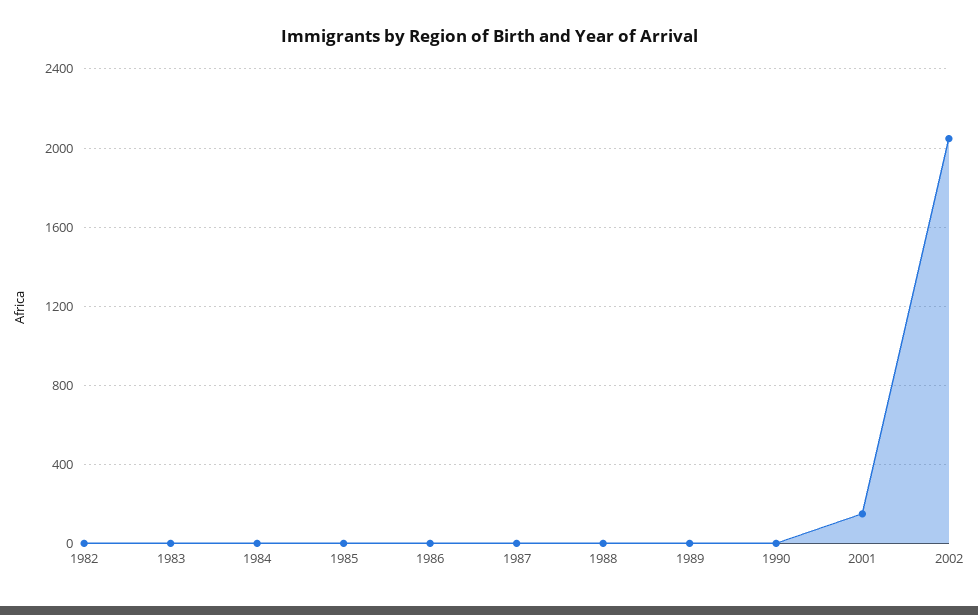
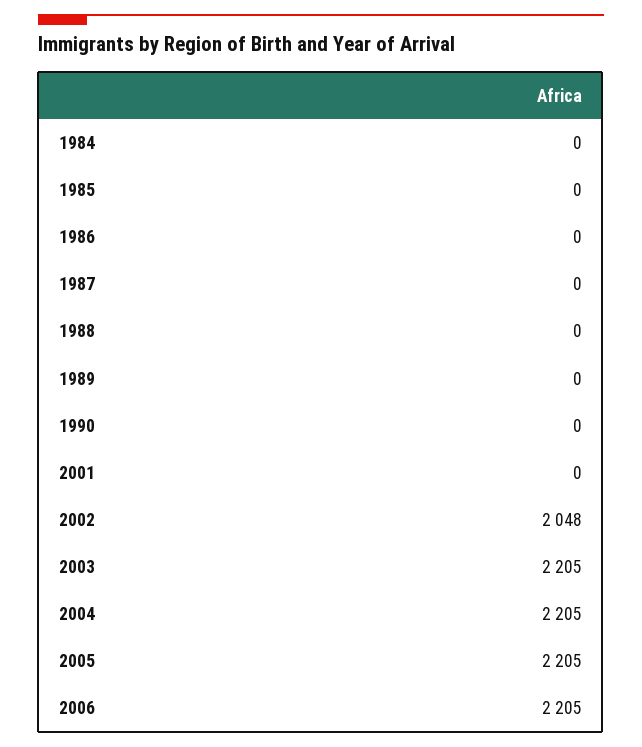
1982: 0 -> none
1983: 0 -> none
2001: 150 -> 0
2003: none -> 2205
2004: none -> 2205
2005: none -> 2205
2006: none -> 2205

